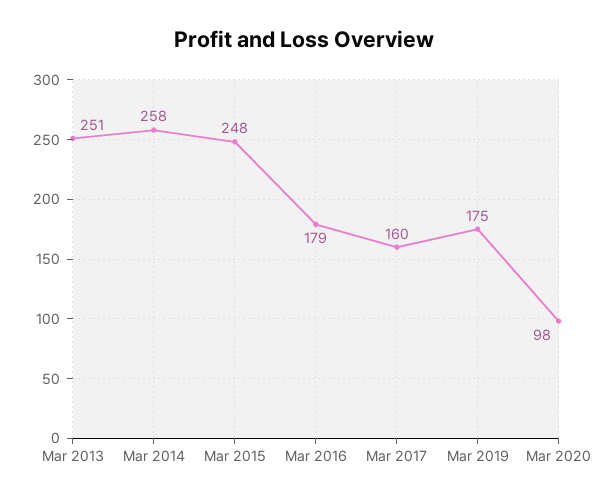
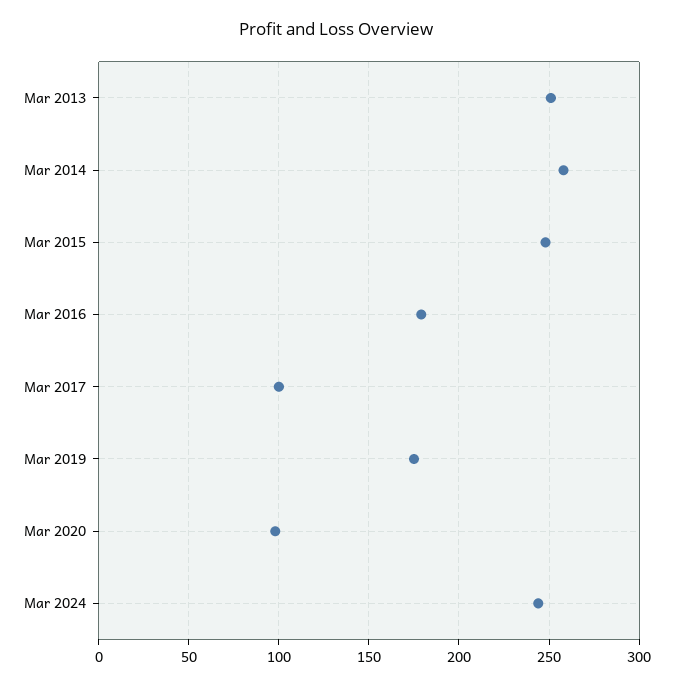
Mar 2017: 160 -> 100
Mar 2024: none -> 245

